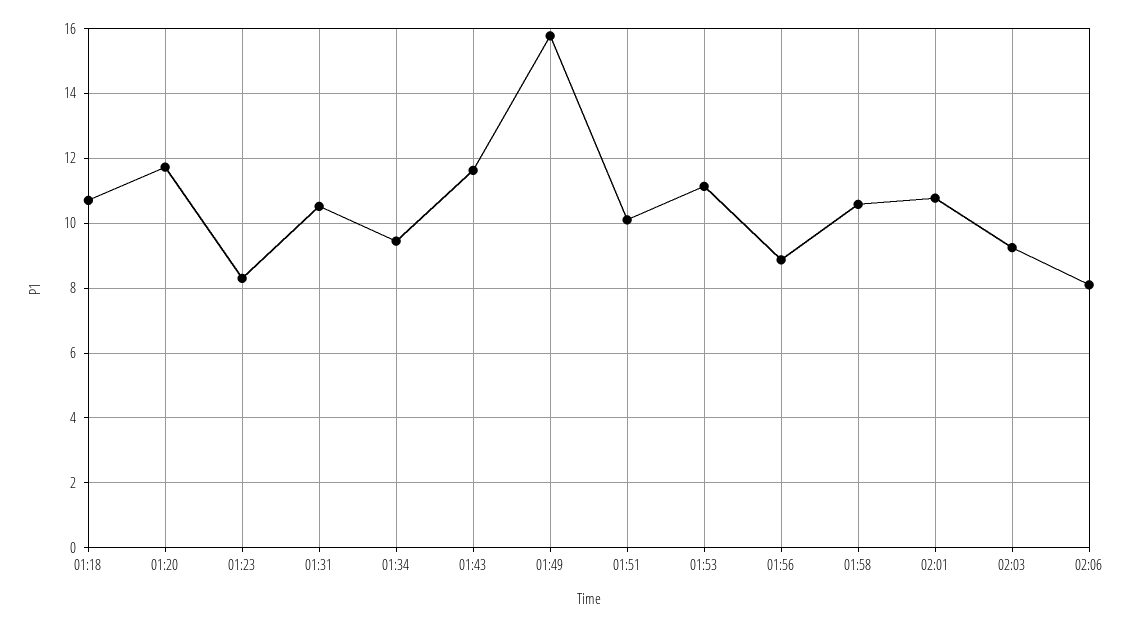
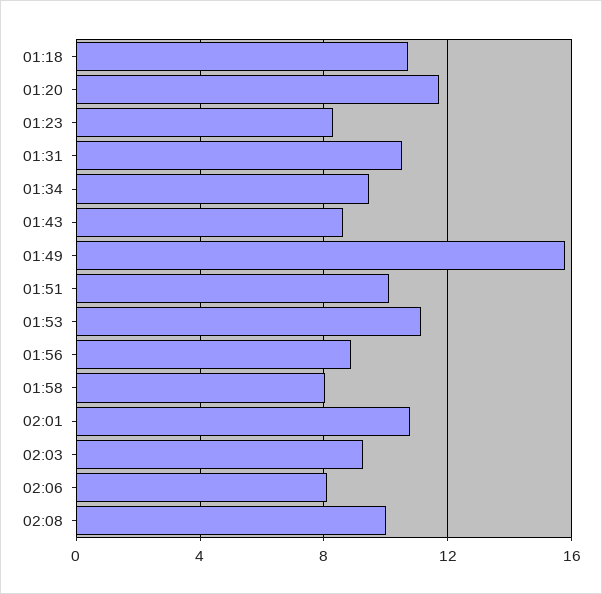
01:43: 11.6 -> 8.5
01:58: 10.6 -> 8
02:08: none -> 10

